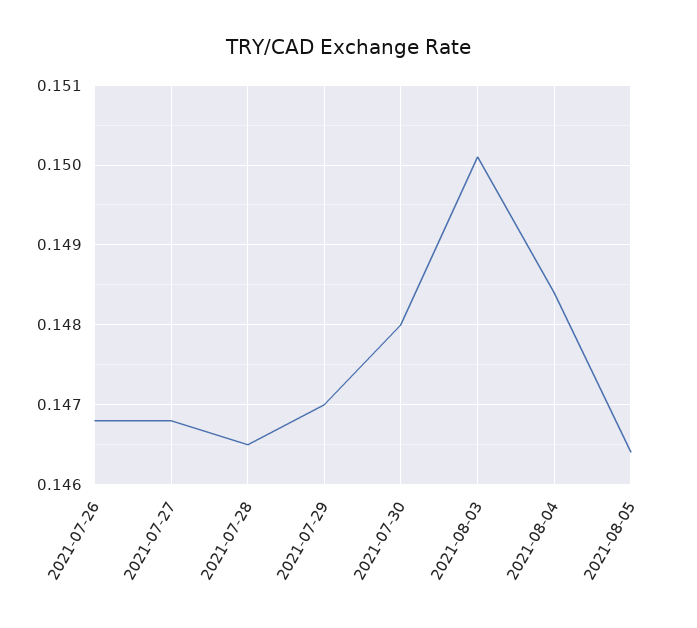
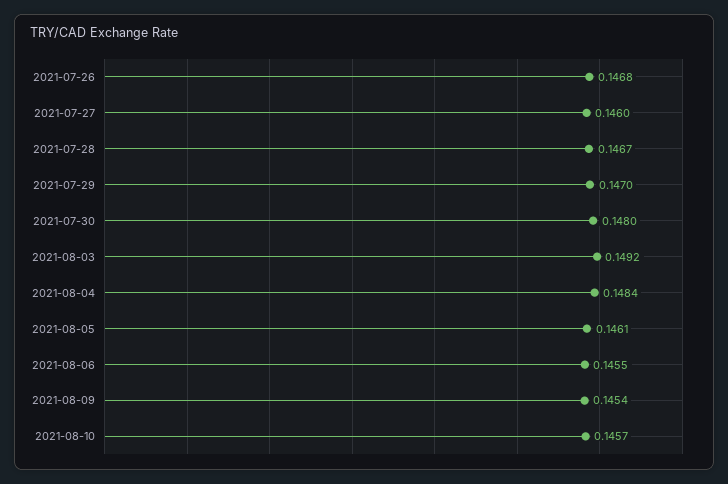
2021-07-27: 0.1468 -> 0.146
2021-07-28: 0.1465 -> 0.1467
2021-08-03: 0.1501 -> 0.1492
2021-08-05: 0.1464 -> 0.1461
2021-08-06: none -> 0.1455
2021-08-09: none -> 0.1454
2021-08-10: none -> 0.1457

